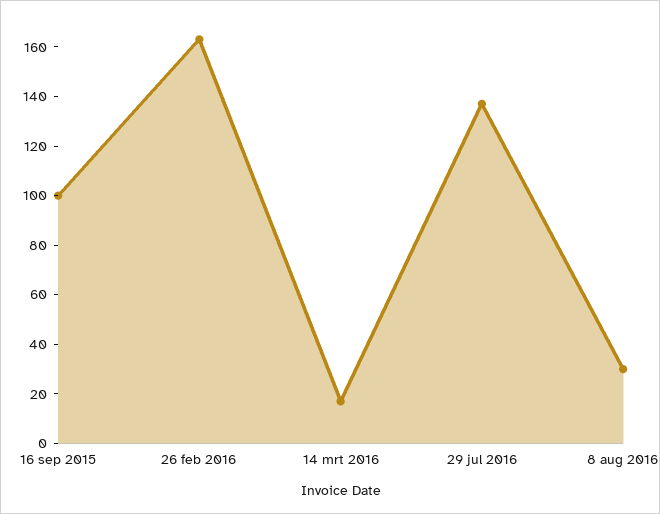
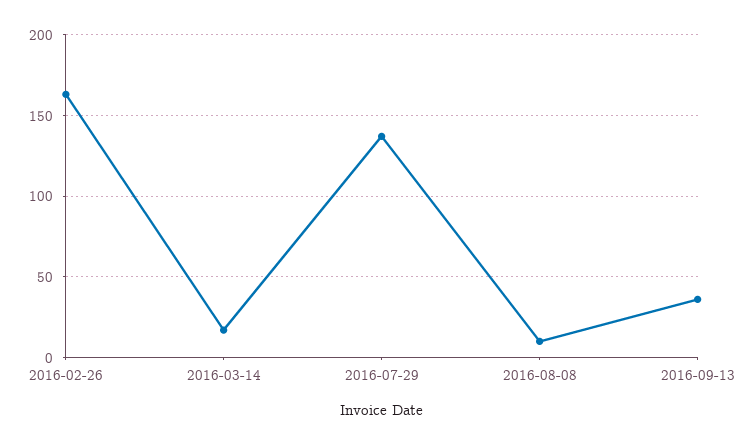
16 sep 2015: 100 -> none
8 aug 2016: 30 -> 10
2016-09-13: none -> 35

